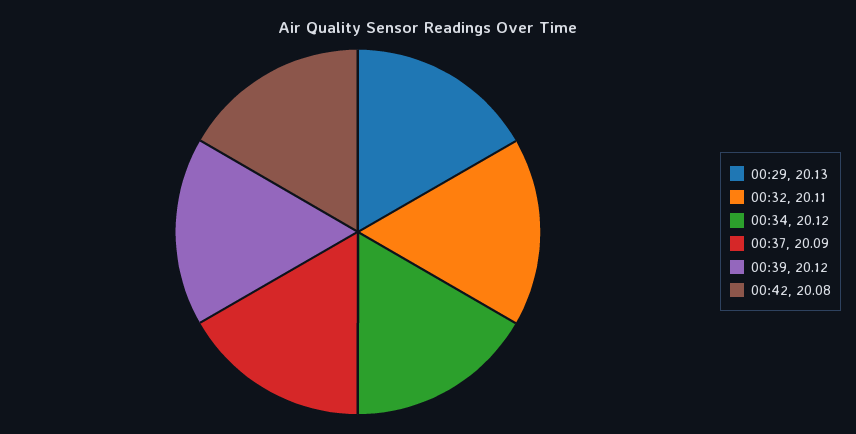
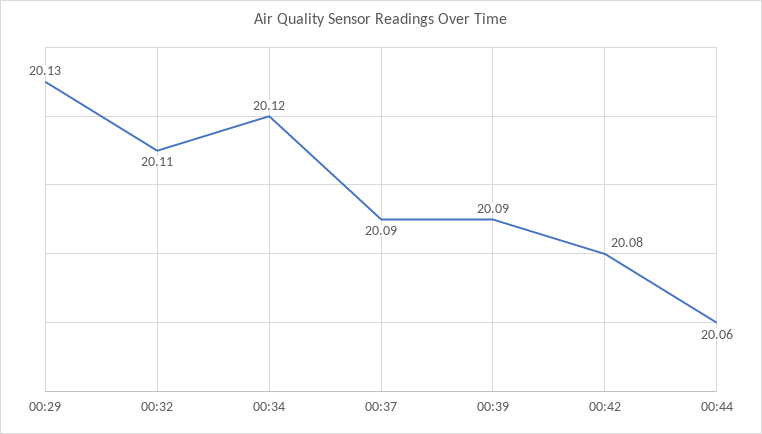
00:39: 20.12 -> 20.09
00:44: none -> 20.06

